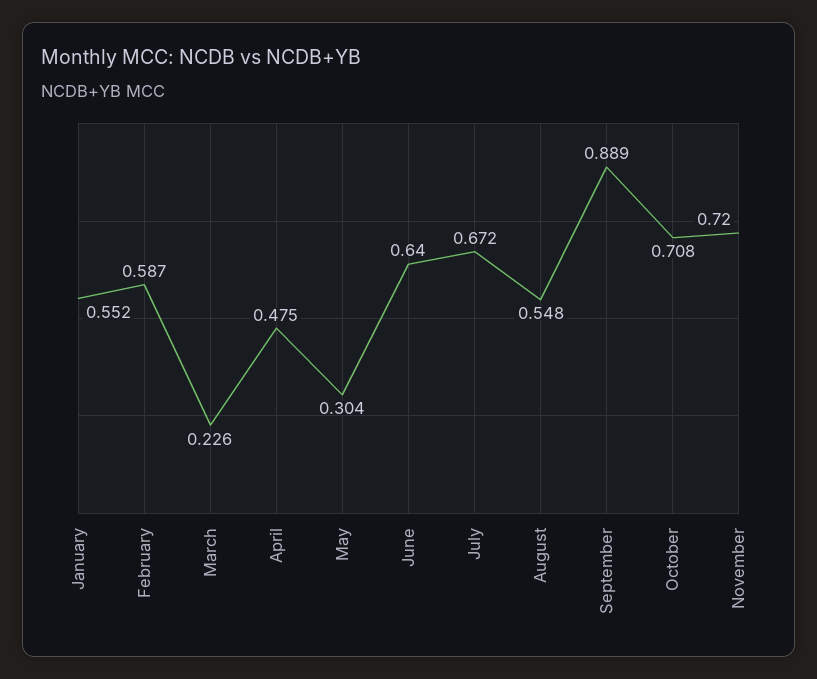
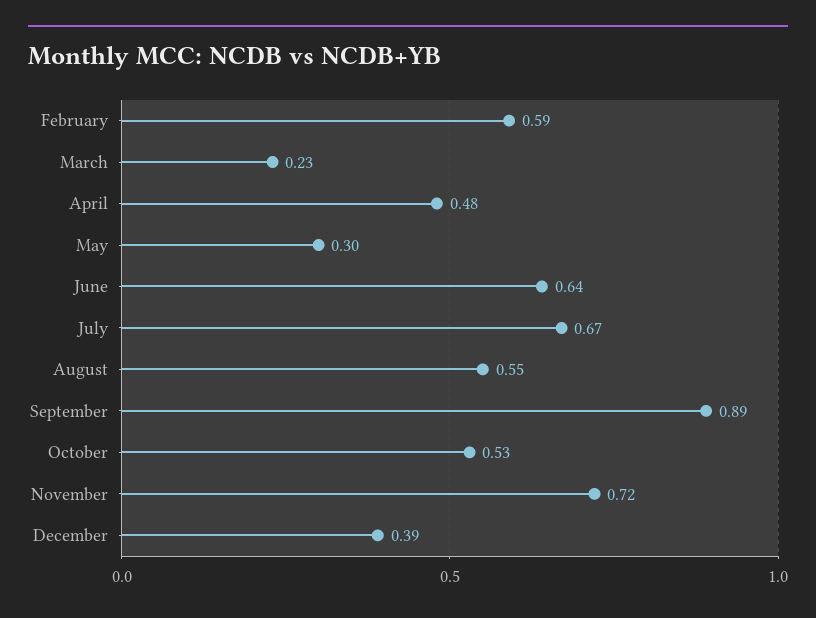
January: 0.552 -> none
October: 0.708 -> 0.53
December: none -> 0.39

